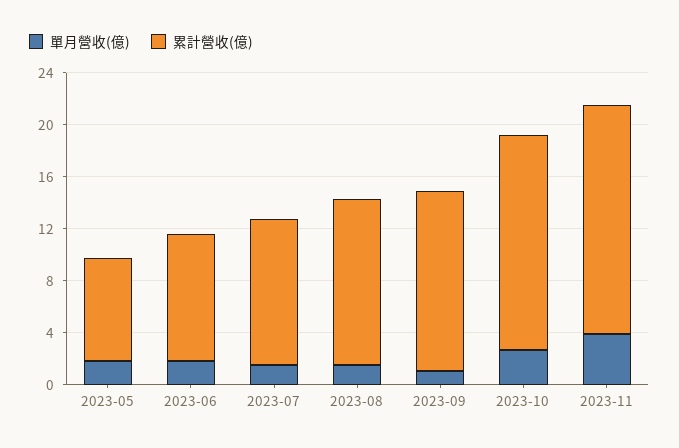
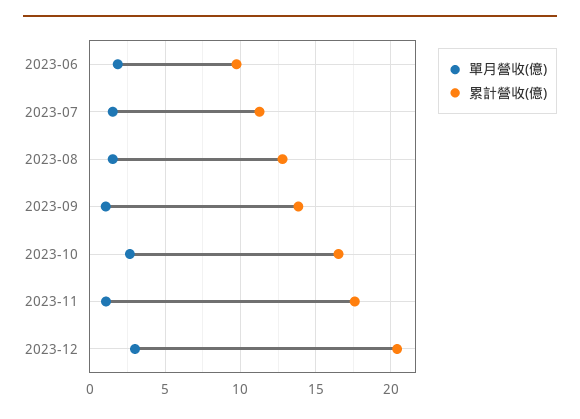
單月營收(億), 2023-05: 2 -> none
累計營收(億), 2023-05: 8 -> none
單月營收(億), 2023-11: 4 -> 1
單月營收(億), 2023-12: none -> 3
累計營收(億), 2023-12: none -> 20.5

